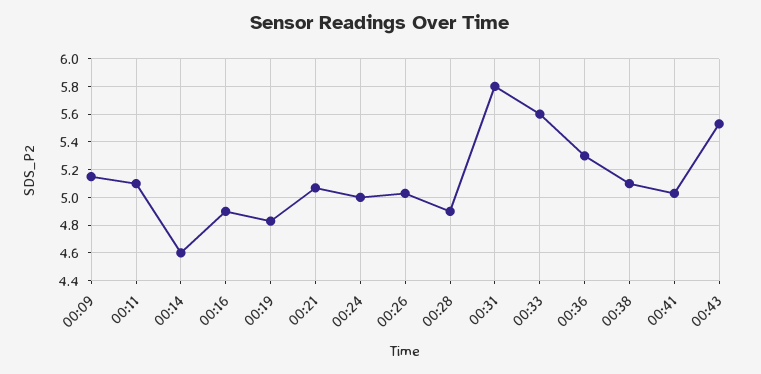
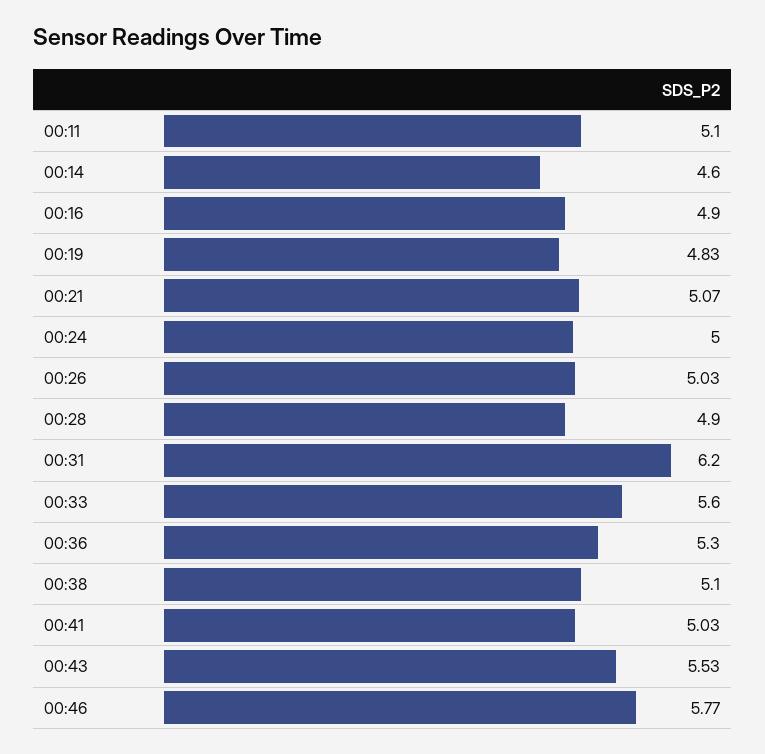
00:09: 5.15 -> none
00:31: 5.8 -> 6.2
00:46: none -> 5.77

